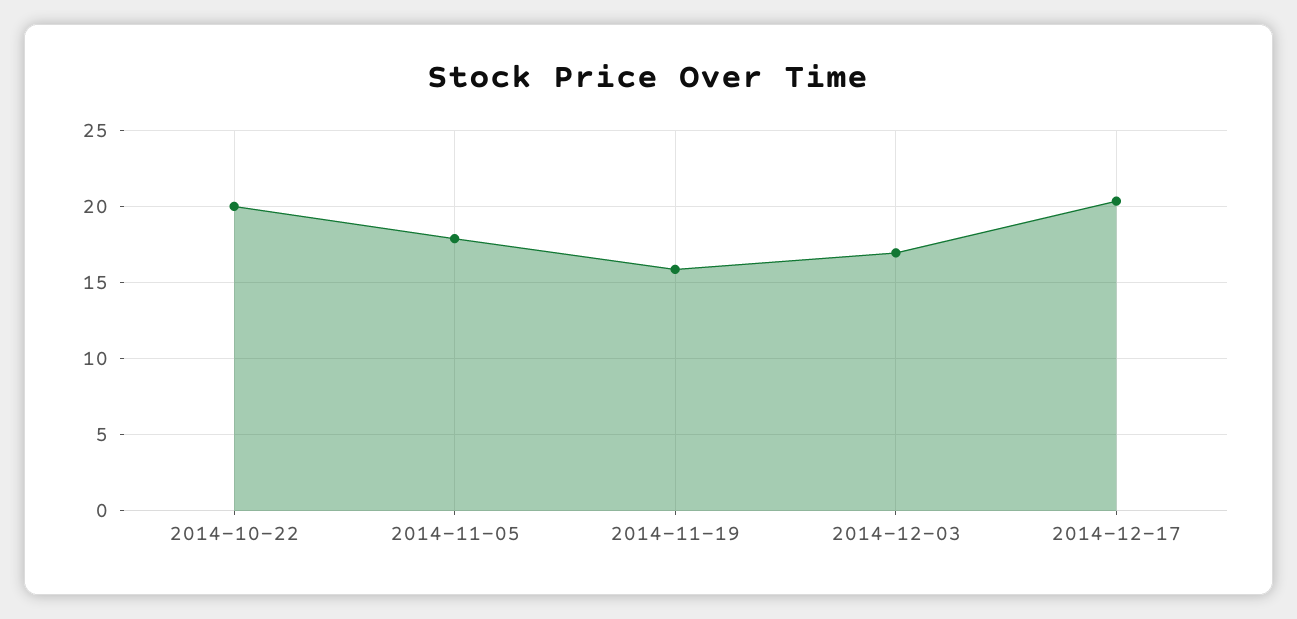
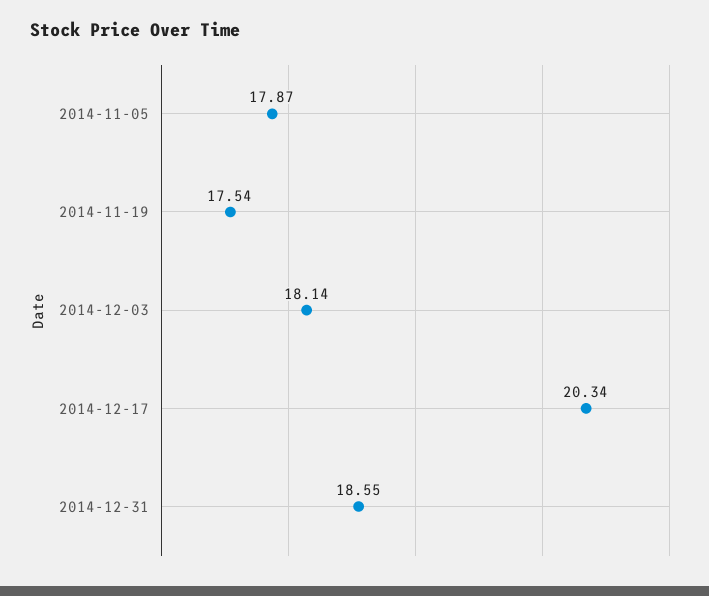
2014-10-22: 20 -> none
2014-11-19: 16 -> 17.54
2014-12-03: 17 -> 18.14
2014-12-31: none -> 18.55

